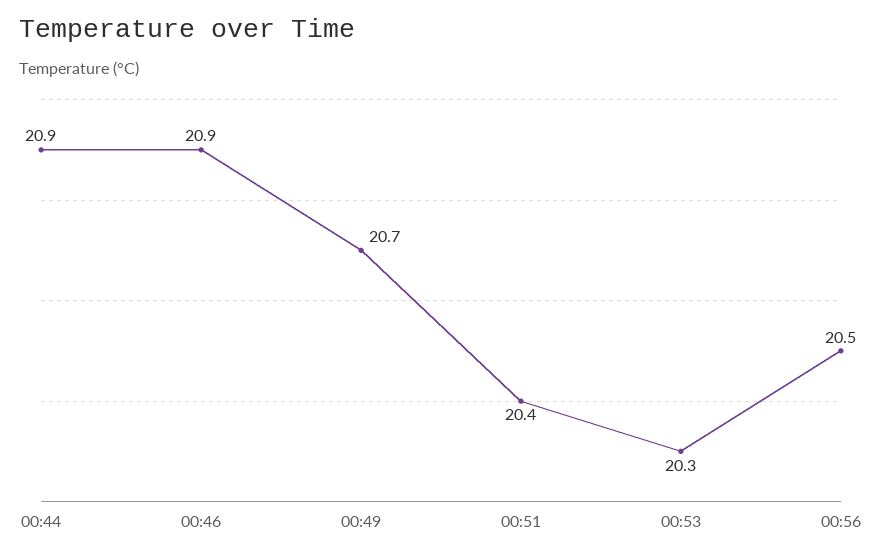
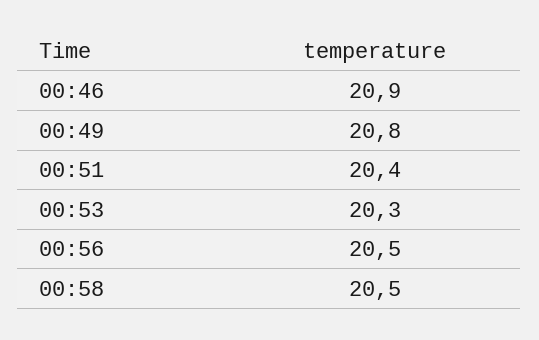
00:44: 20.9 -> none
00:49: 20.7 -> 20.8
00:58: none -> 20.5

